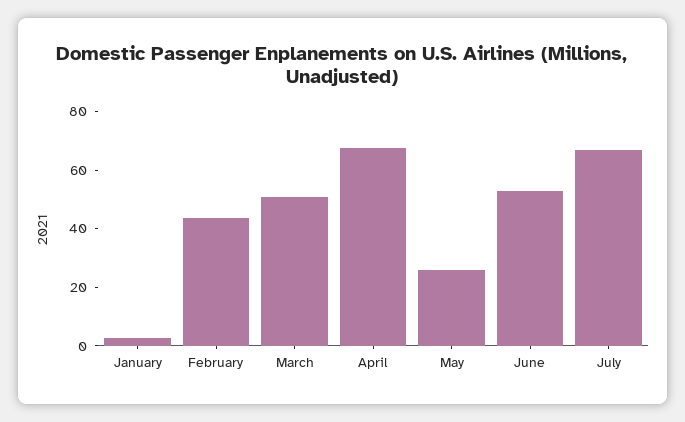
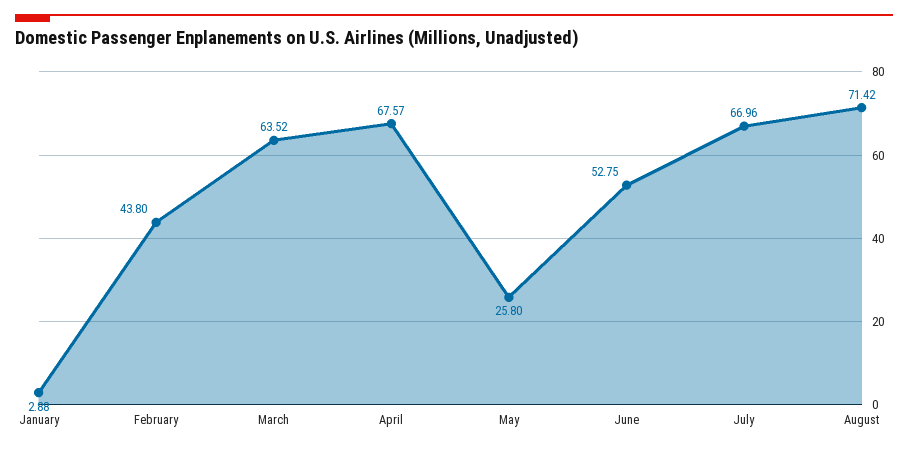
March: 50 -> 63.52
August: none -> 71.42

